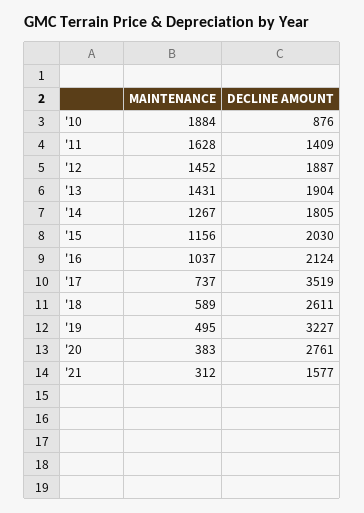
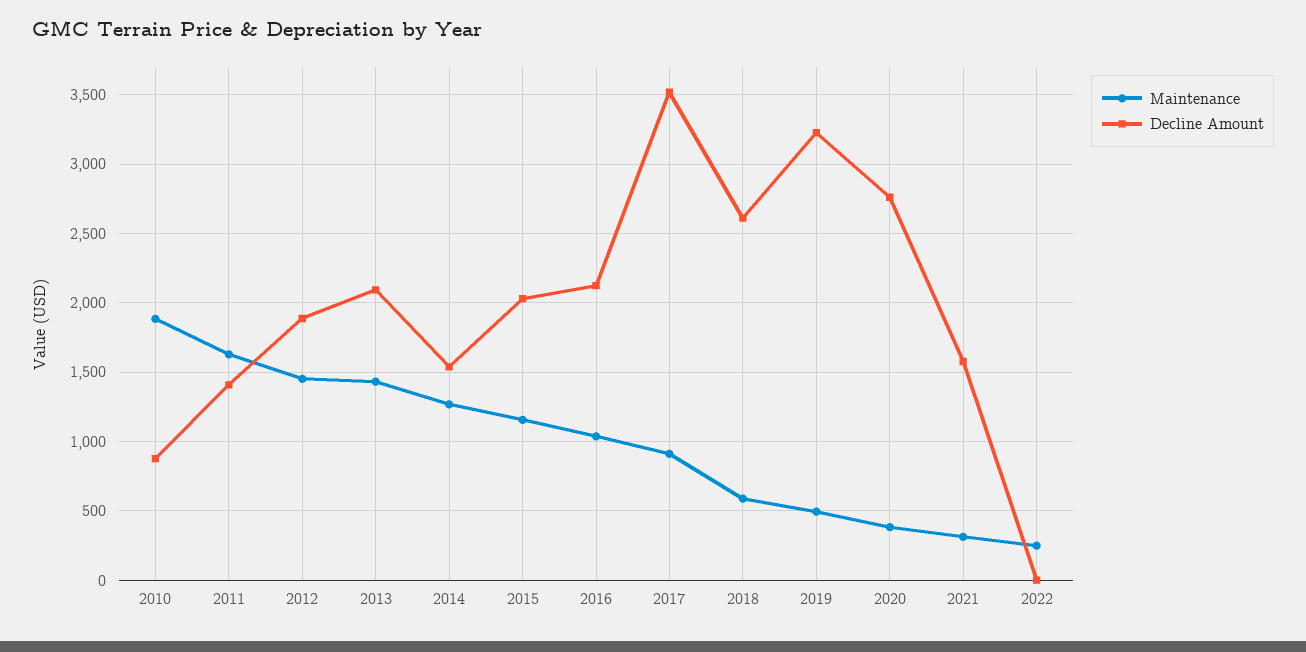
DECLINE AMOUNT, '13: 1904 -> 2100
DECLINE AMOUNT, '14: 1805 -> 1550
MAINTENANCE, '17: 737 -> 900
MAINTENANCE, 2022: none -> 250
DECLINE AMOUNT, 2022: none -> 0

